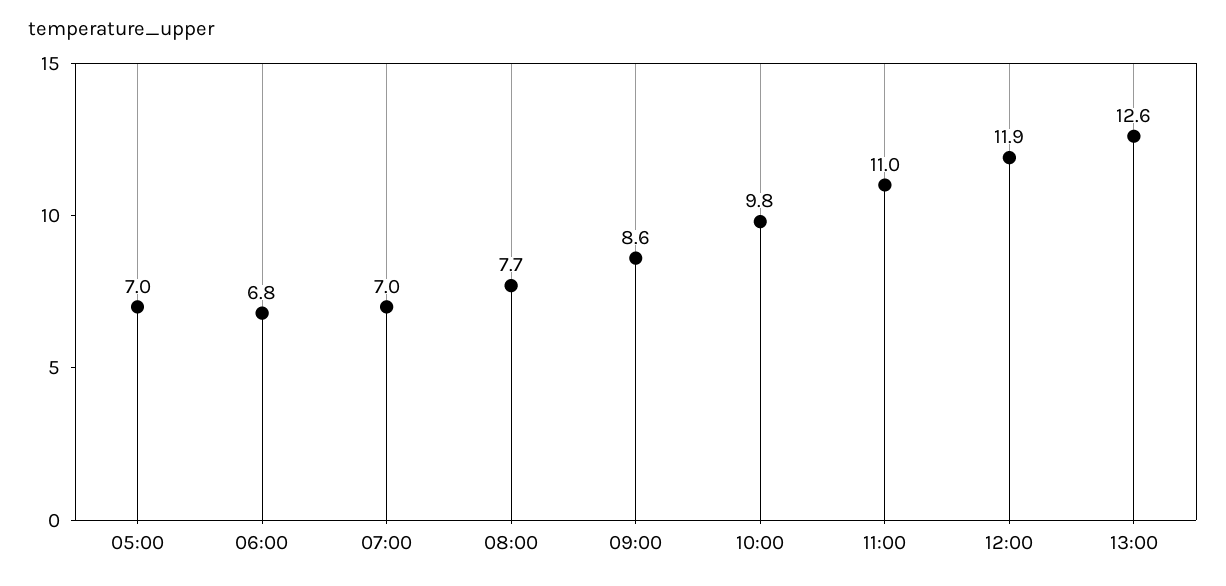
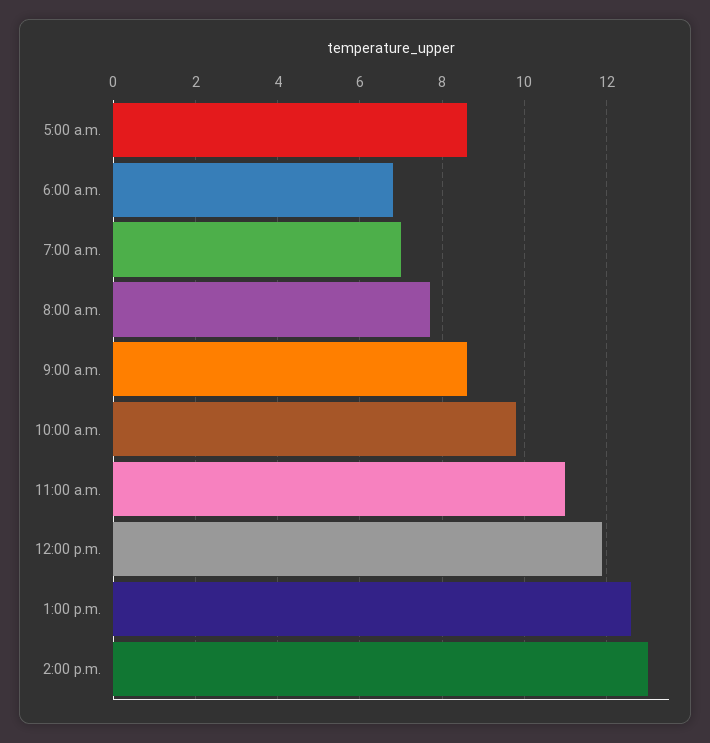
05:00: 7 -> 8.5
2:00 p.m.: none -> 13

